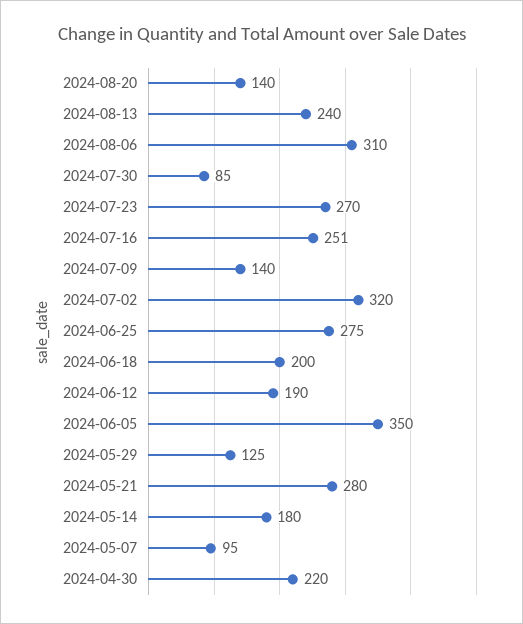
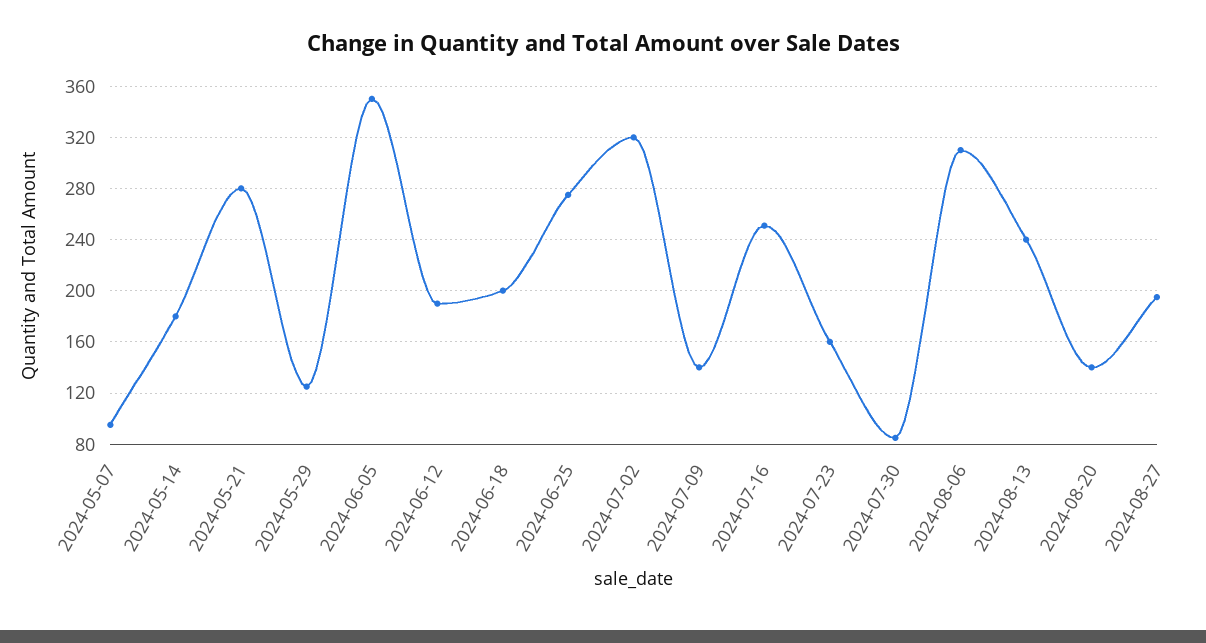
2024-07-23: 270 -> 160
2024-04-30: 220 -> none
2024-08-27: none -> 195

